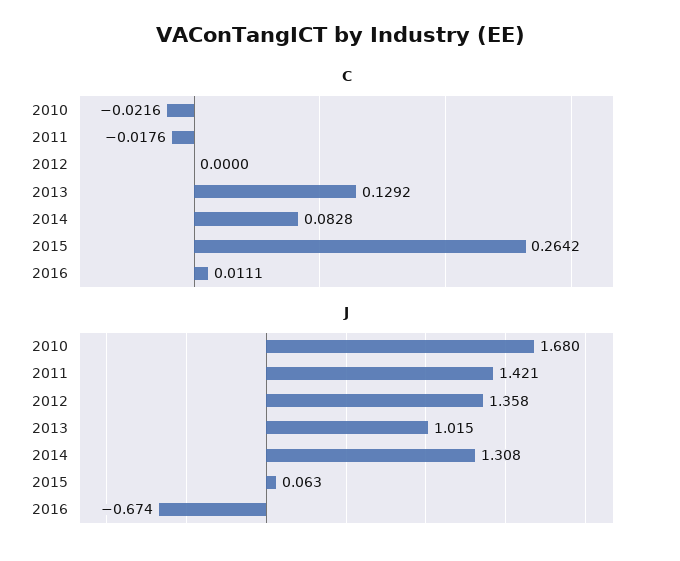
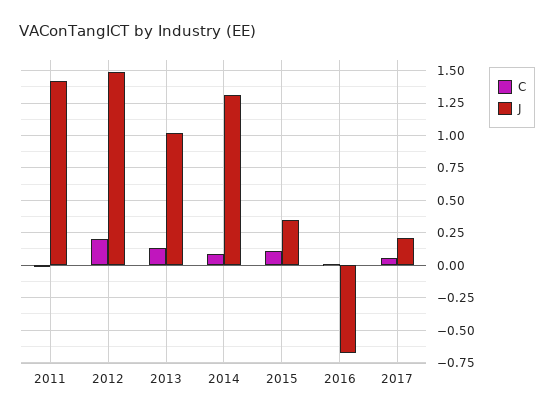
C, 2010: -0.0216 -> none
C, 2012: 0 -> 0.2
C, 2015: 0.2642 -> 0.1
J, 2010: 1.68 -> none
J, 2012: 1.358 -> 1.5
J, 2015: 0.063 -> 0.35
C, 2017: none -> 0.05
J, 2017: none -> 0.2

